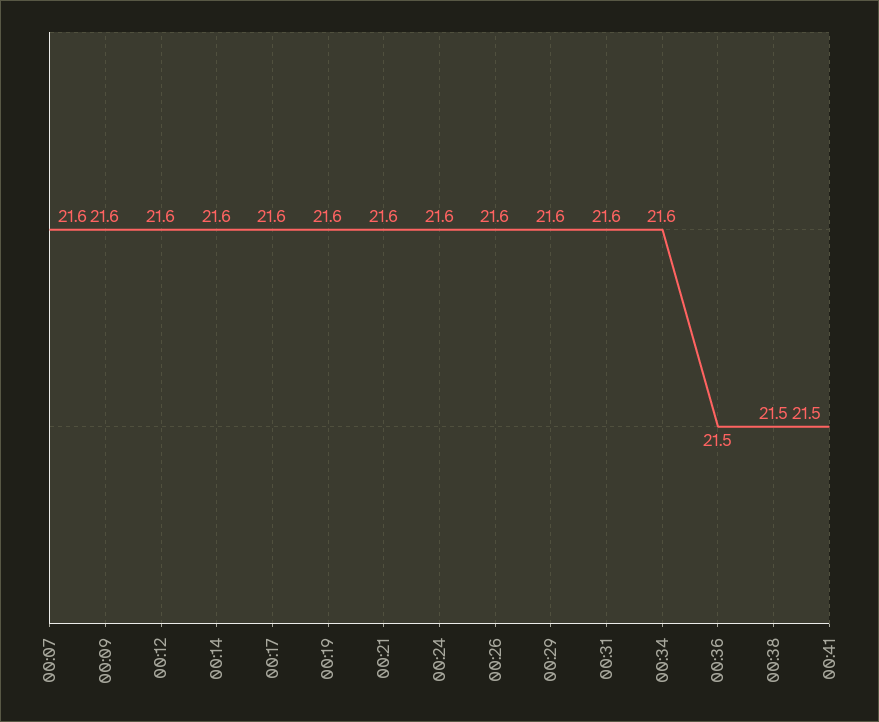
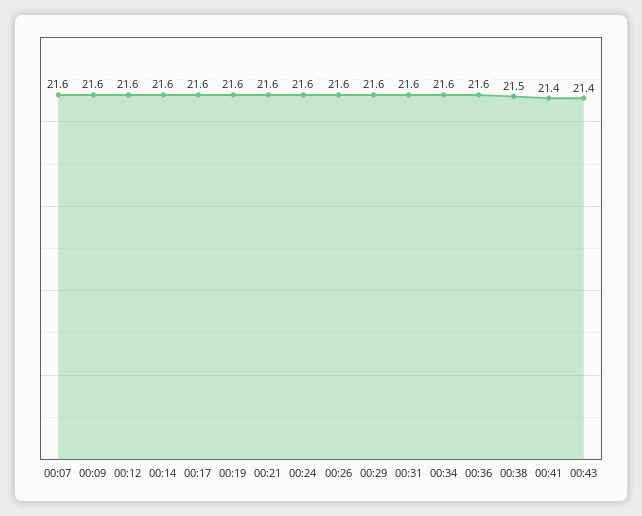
00:36: 21.5 -> 21.6
00:41: 21.5 -> 21.4
00:43: none -> 21.4

